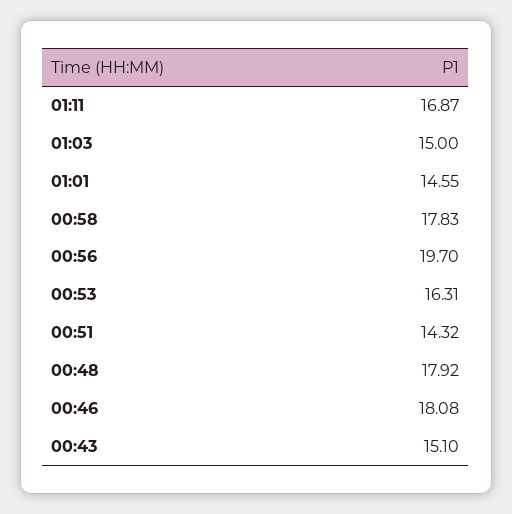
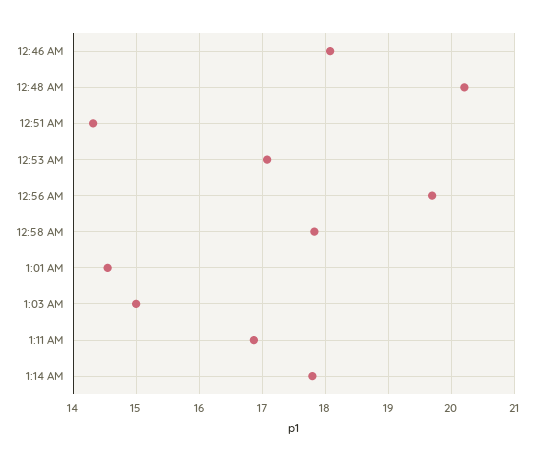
00:53: 16.31 -> 17.1
00:48: 17.92 -> 20.2
00:43: 15.1 -> none
1:14 AM: none -> 17.8

